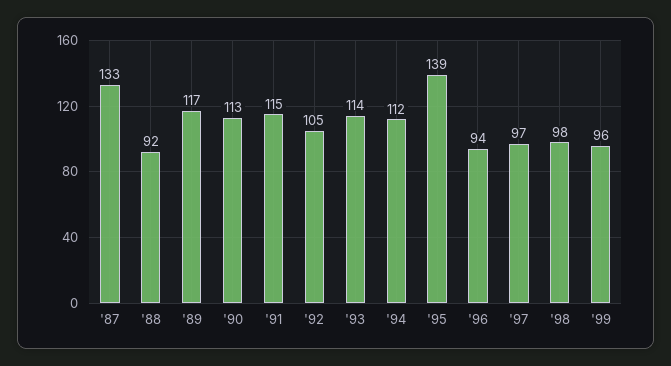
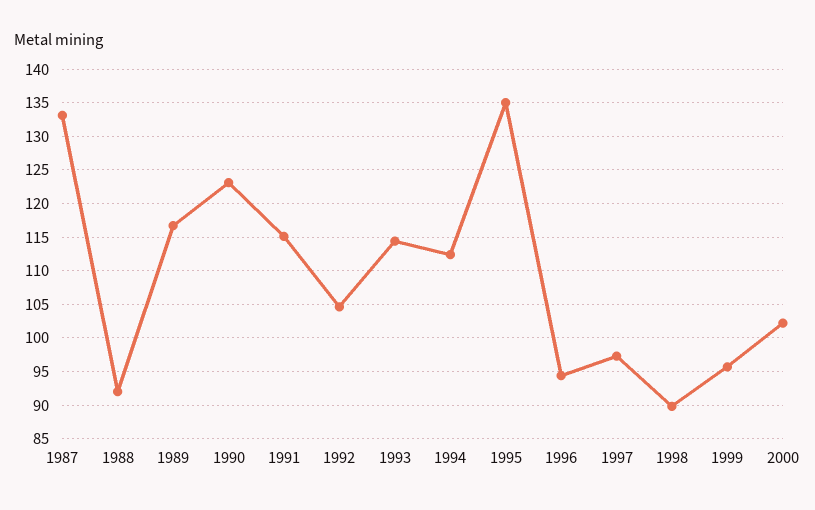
'90: 113 -> 123
'95: 139 -> 135
'98: 98 -> 90
2000: none -> 102

